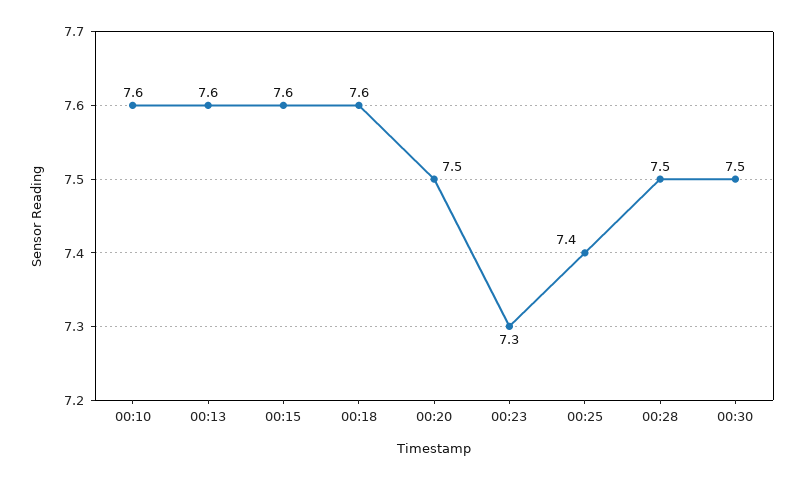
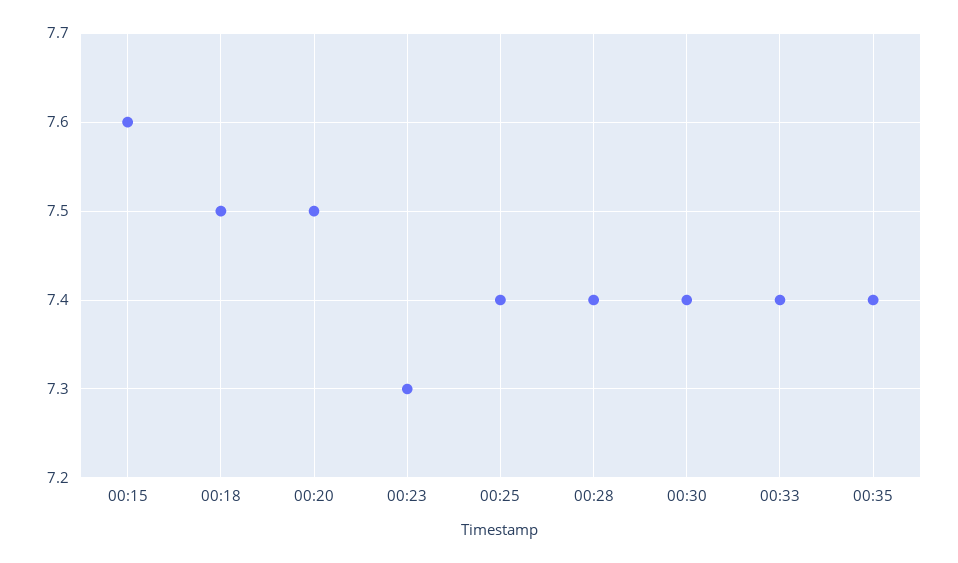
00:10: 7.6 -> none
00:13: 7.6 -> none
00:18: 7.6 -> 7.5
00:28: 7.5 -> 7.4
00:30: 7.5 -> 7.4
00:33: none -> 7.4
00:35: none -> 7.4

